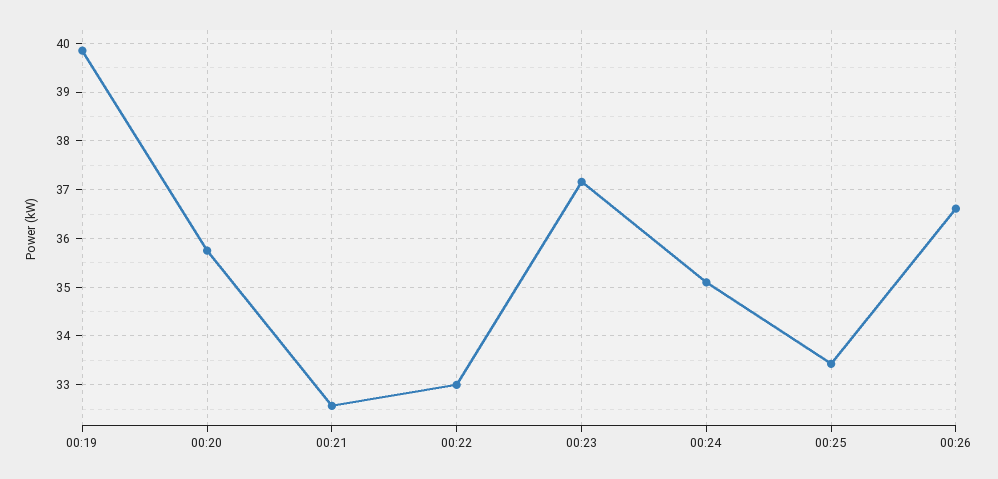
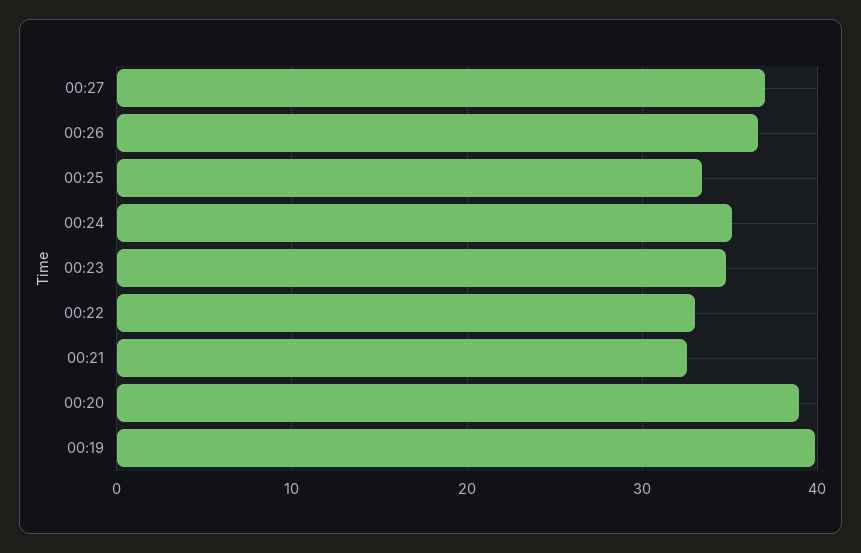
00:20: 35.8 -> 39
00:23: 37.2 -> 35
00:27: none -> 37

